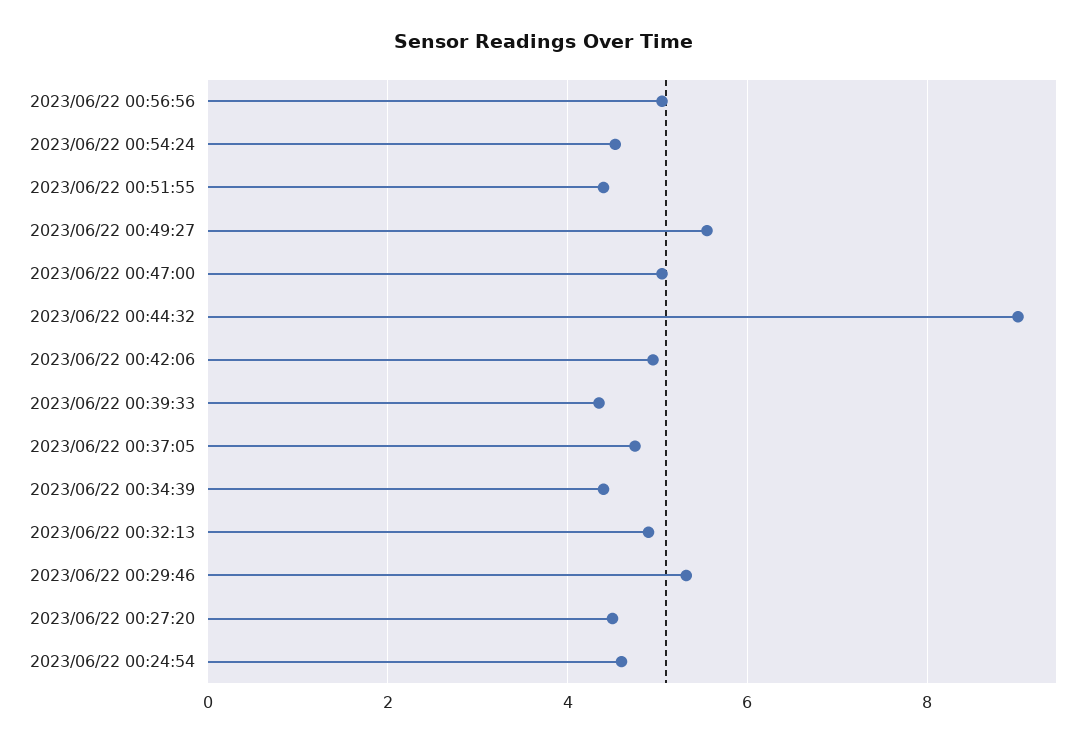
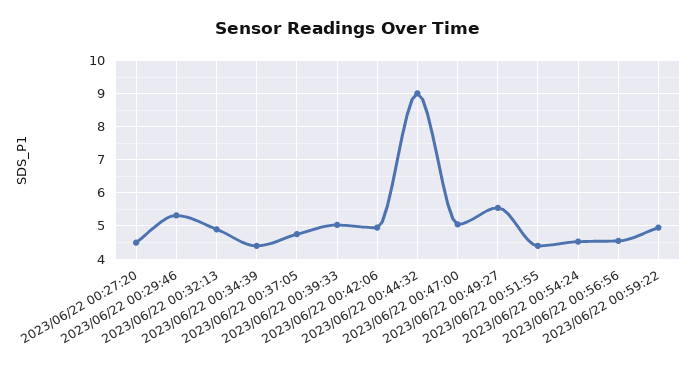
2023/06/22 00:56:56: 5 -> 4.6
2023/06/22 00:39:33: 4.4 -> 5
2023/06/22 00:24:54: 4.6 -> none
2023/06/22 00:59:22: none -> 5

